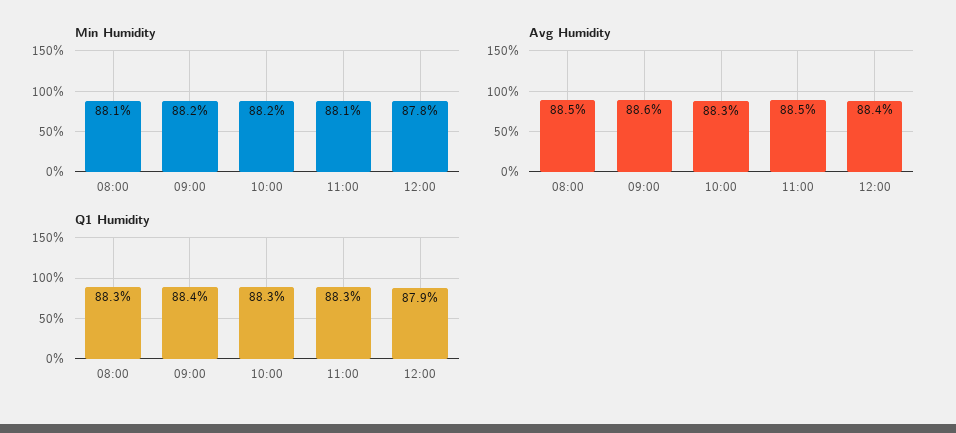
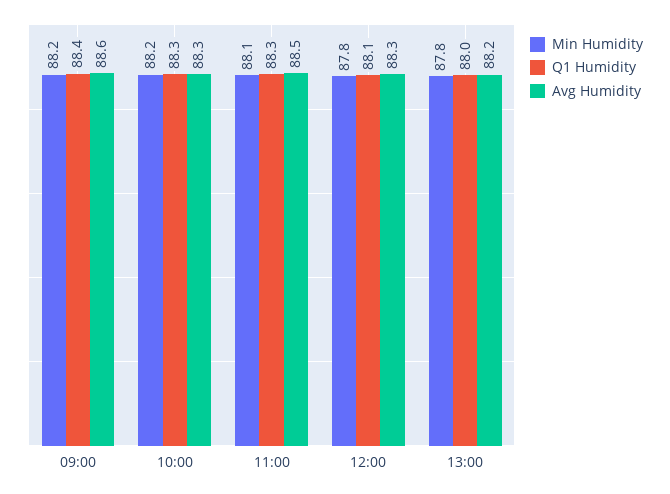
Min Humidity, 08:00: 88.1 -> none
Avg Humidity, 08:00: 88.5 -> none
Avg Humidity, 12:00: 88.4 -> 88.3
Q1 Humidity, 08:00: 88.3 -> none
Q1 Humidity, 12:00: 87.9 -> 88.1
Min Humidity, 13:00: none -> 87.8
Q1 Humidity, 13:00: none -> 88
Avg Humidity, 13:00: none -> 88.2

